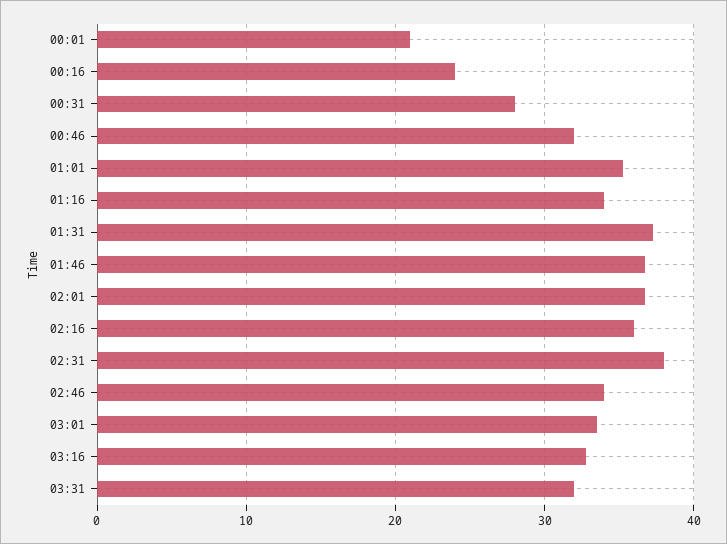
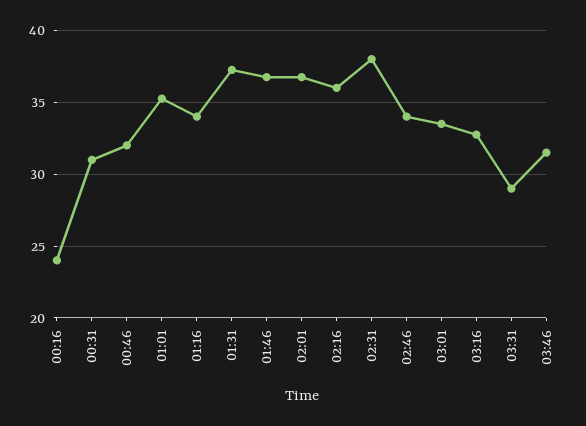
00:01: 21 -> none
00:31: 28 -> 31
03:31: 32 -> 29
03:46: none -> 31.5

